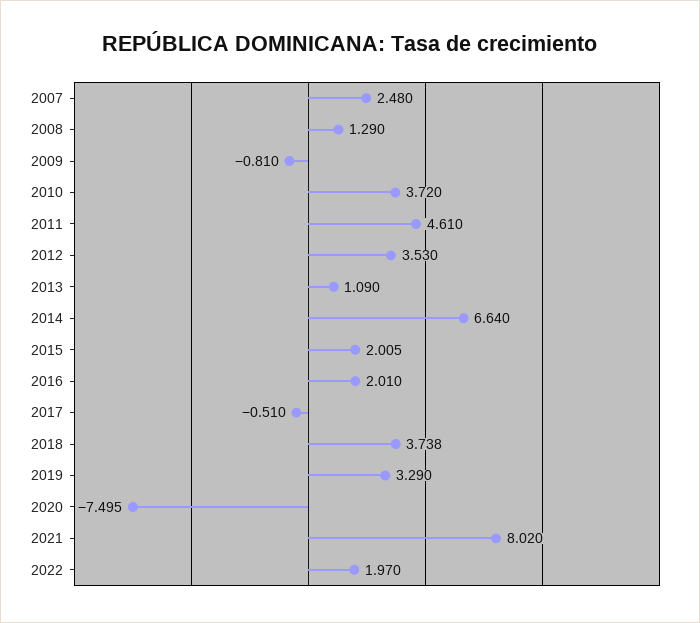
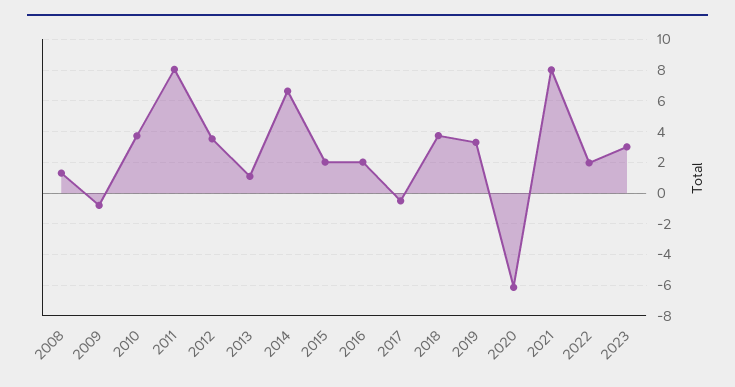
2007: 2.48 -> none
2011: 4.61 -> 8
2020: -7.495 -> -6
2023: none -> 3

